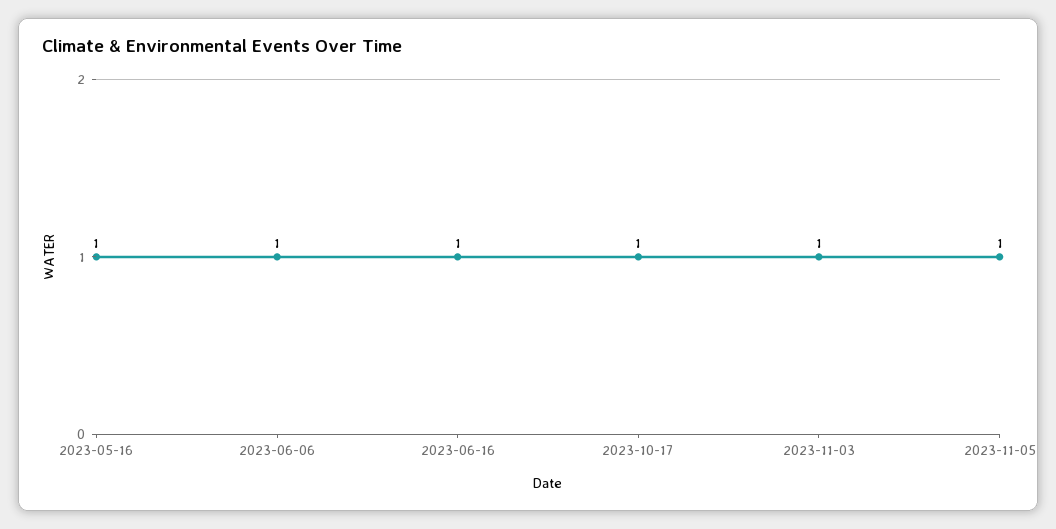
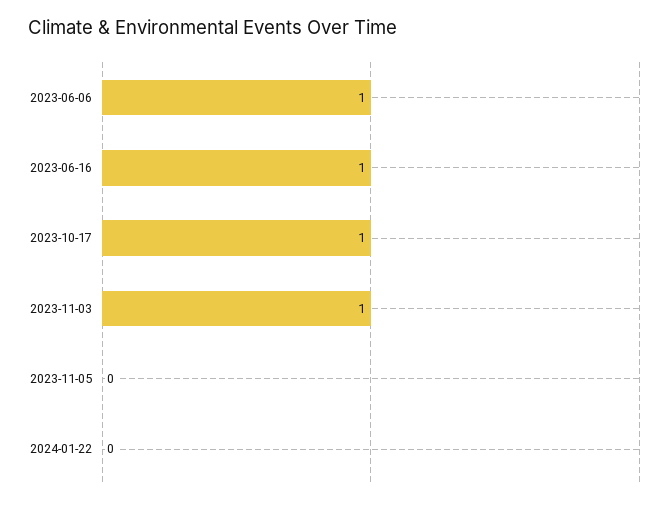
2023-05-16: 1 -> none
2023-11-05: 1 -> 0
2024-01-22: none -> 0

